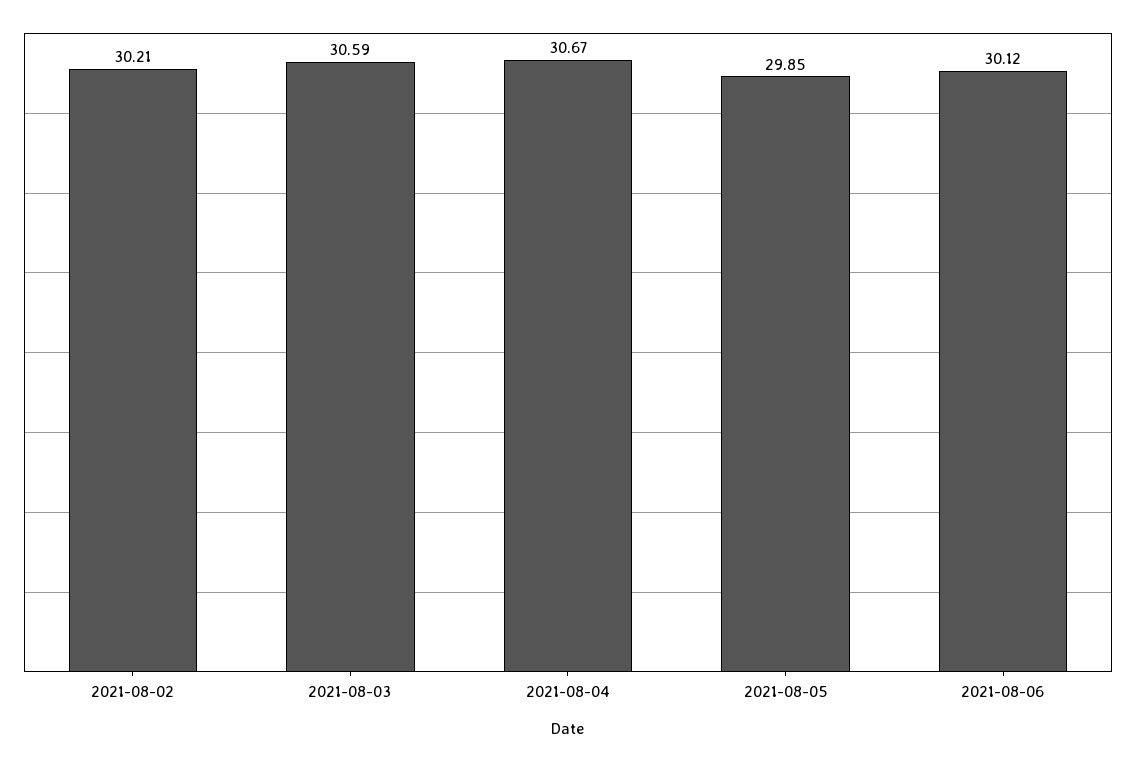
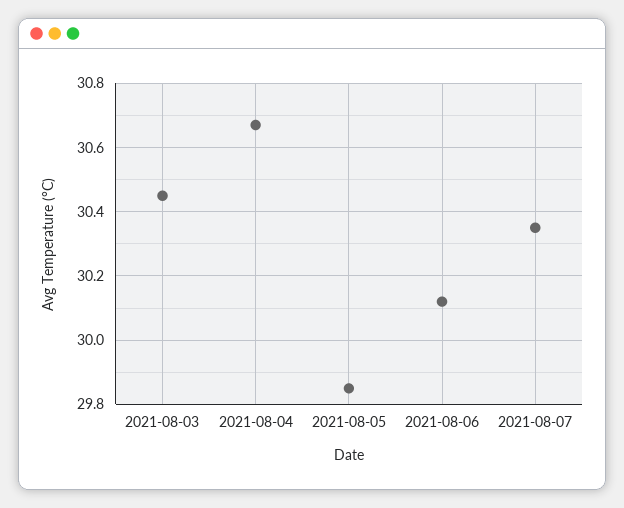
2021-08-02: 30.21 -> none
2021-08-03: 30.59 -> 30.45
2021-08-07: none -> 30.35

